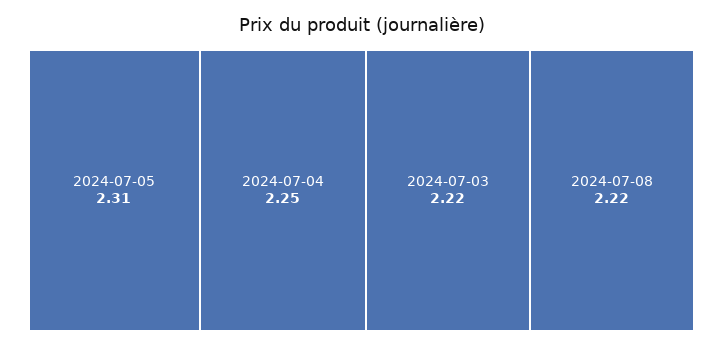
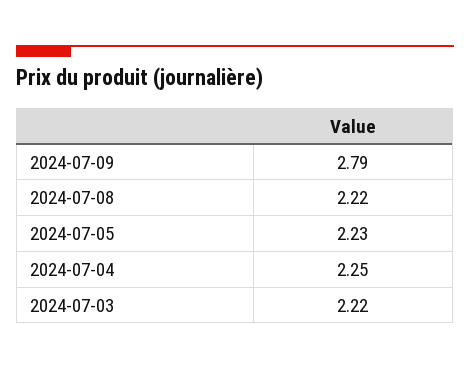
2024-07-05: 2.31 -> 2.23
2024-07-09: none -> 2.79

